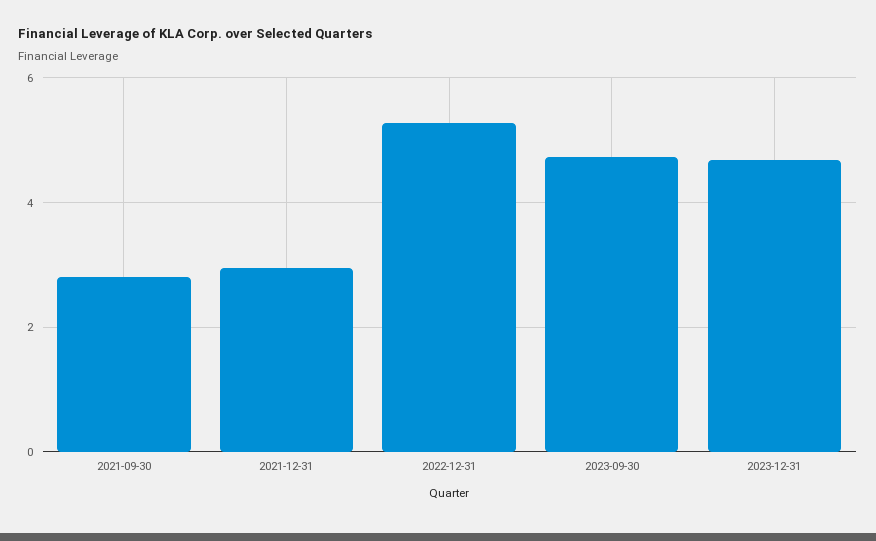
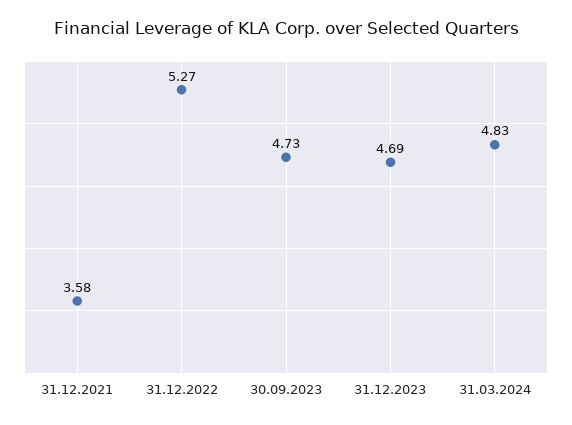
2021-09-30: 2.8 -> none
2021-12-31: 3 -> 3.58
31.03.2024: none -> 4.83

